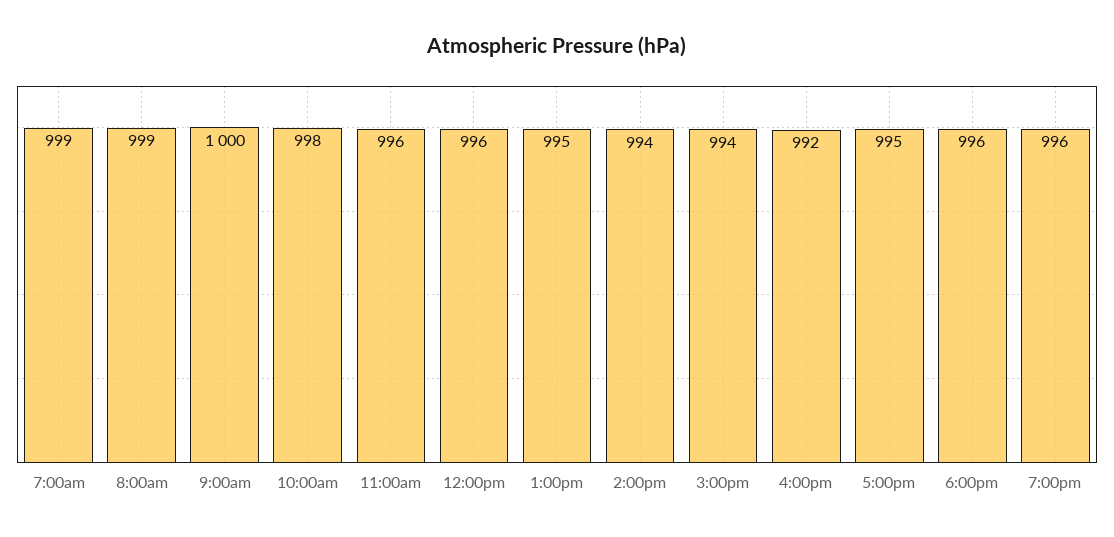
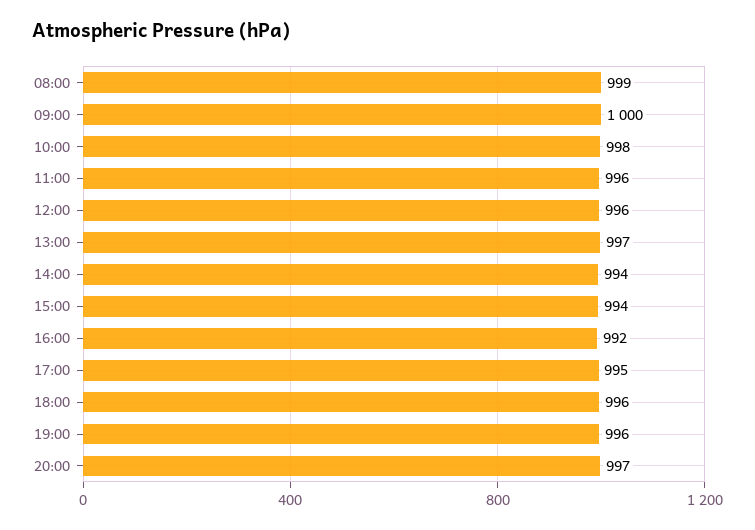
7:00am: 999 -> none
1:00pm: 995 -> 997
20:00: none -> 997

